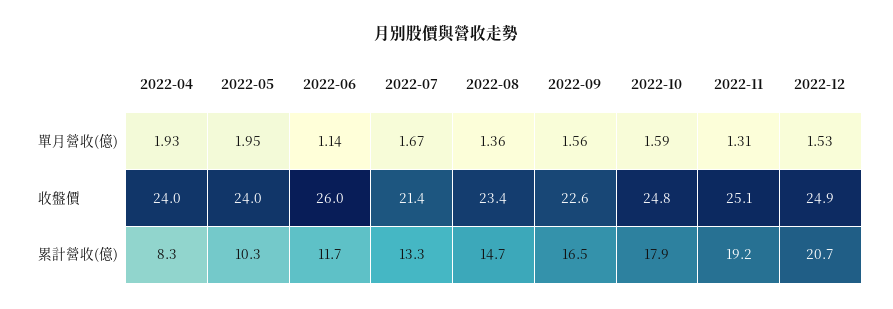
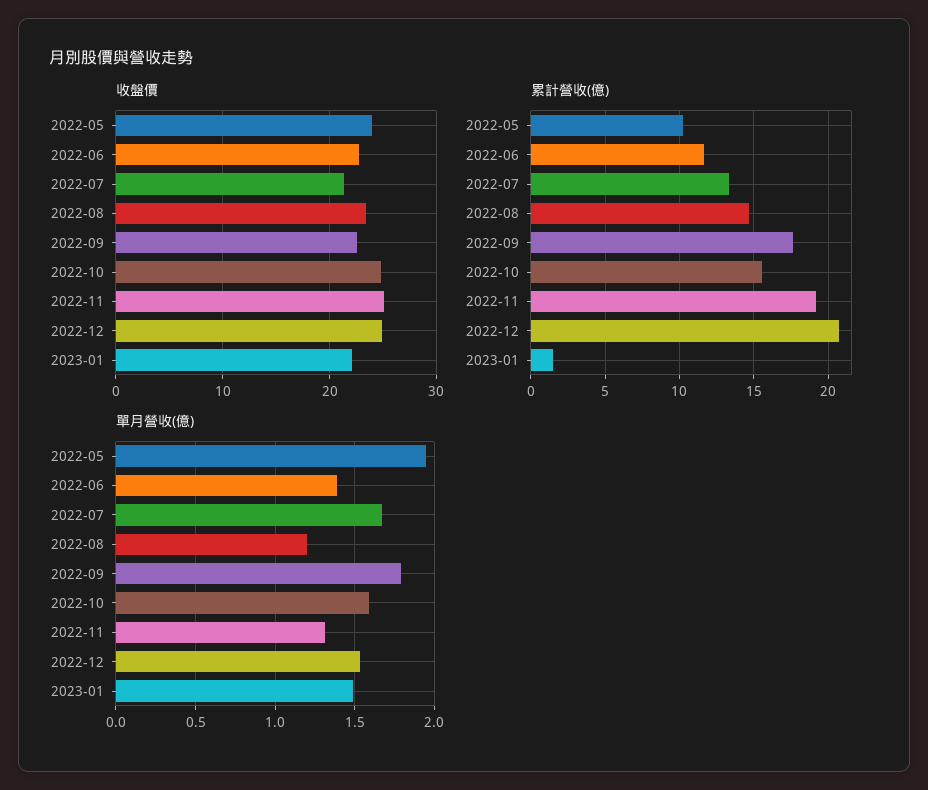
單月營收(億), 2022-04: 1.93 -> none
單月營收(億), 2022-06: 1.14 -> 1.4
單月營收(億), 2022-08: 1.36 -> 1.2
單月營收(億), 2022-09: 1.56 -> 1.8
收盤價, 2022-04: 24 -> none
收盤價, 2022-06: 26 -> 23
累計營收(億), 2022-04: 8.3 -> none
累計營收(億), 2022-09: 16.5 -> 17.5
累計營收(億), 2022-10: 17.9 -> 15.5
收盤價, 2023-01: none -> 22
累計營收(億), 2023-01: none -> 1.5
單月營收(億), 2023-01: none -> 1.5

